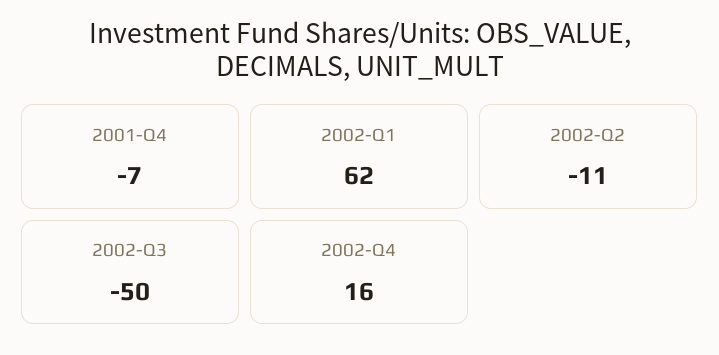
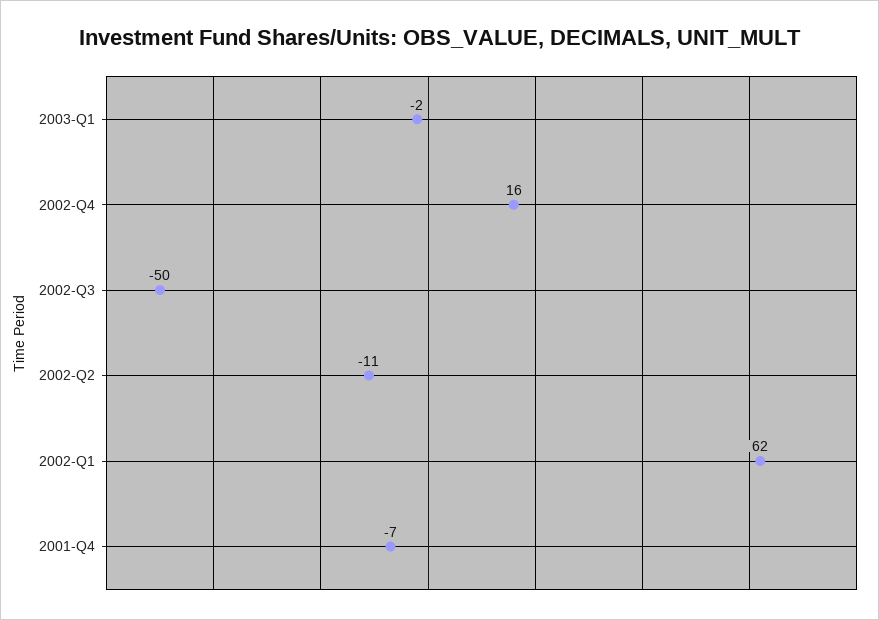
2003-Q1: none -> -2

